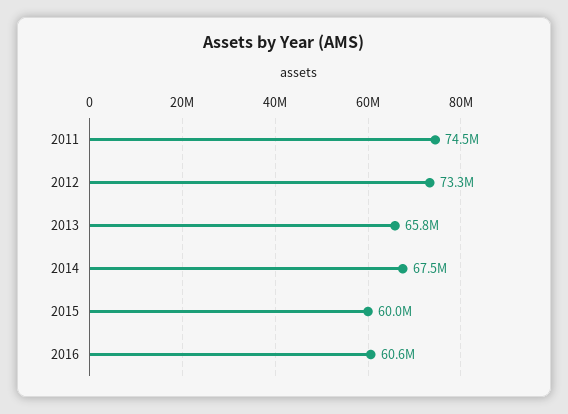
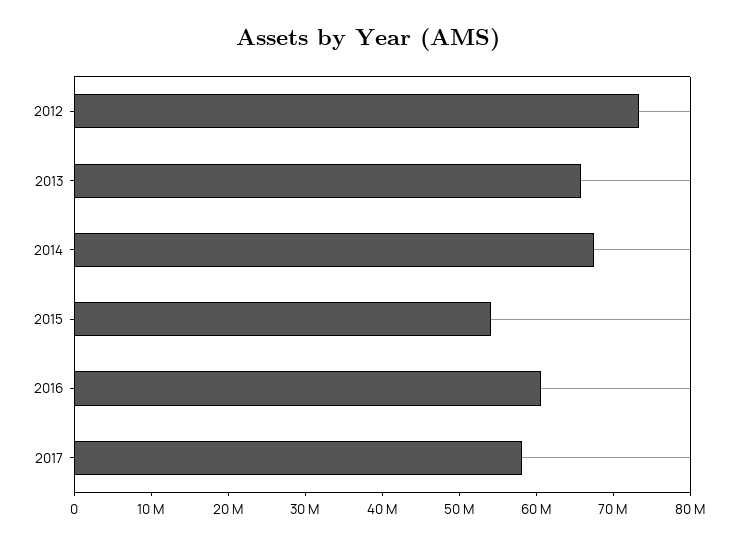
2011: 74500000 -> none
2015: 60000000 -> 54000000
2017: none -> 58000000

